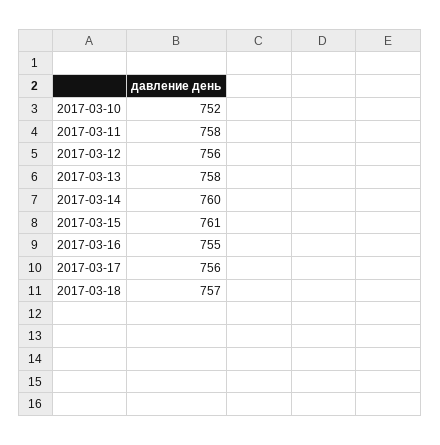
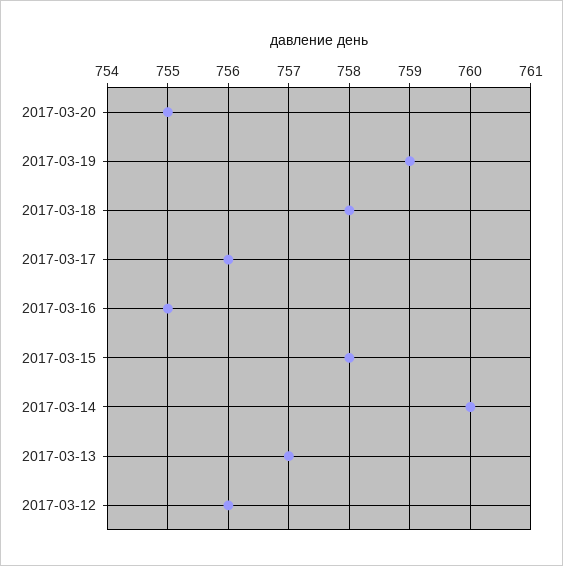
2017-03-10: 752 -> none
2017-03-11: 758 -> none
2017-03-13: 758 -> 757
2017-03-15: 761 -> 758
2017-03-18: 757 -> 758
2017-03-20: none -> 755
2017-03-19: none -> 759

